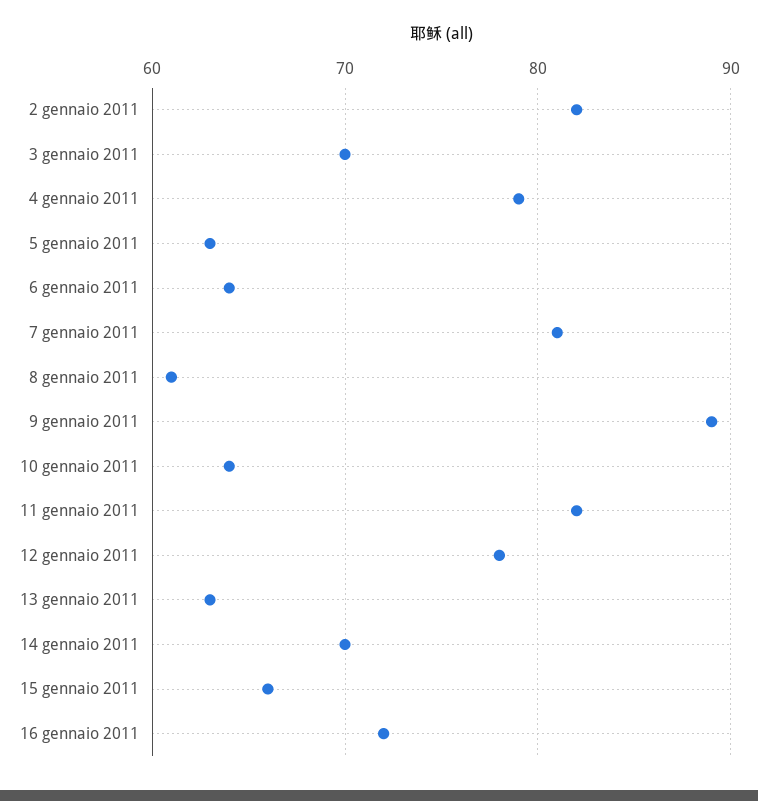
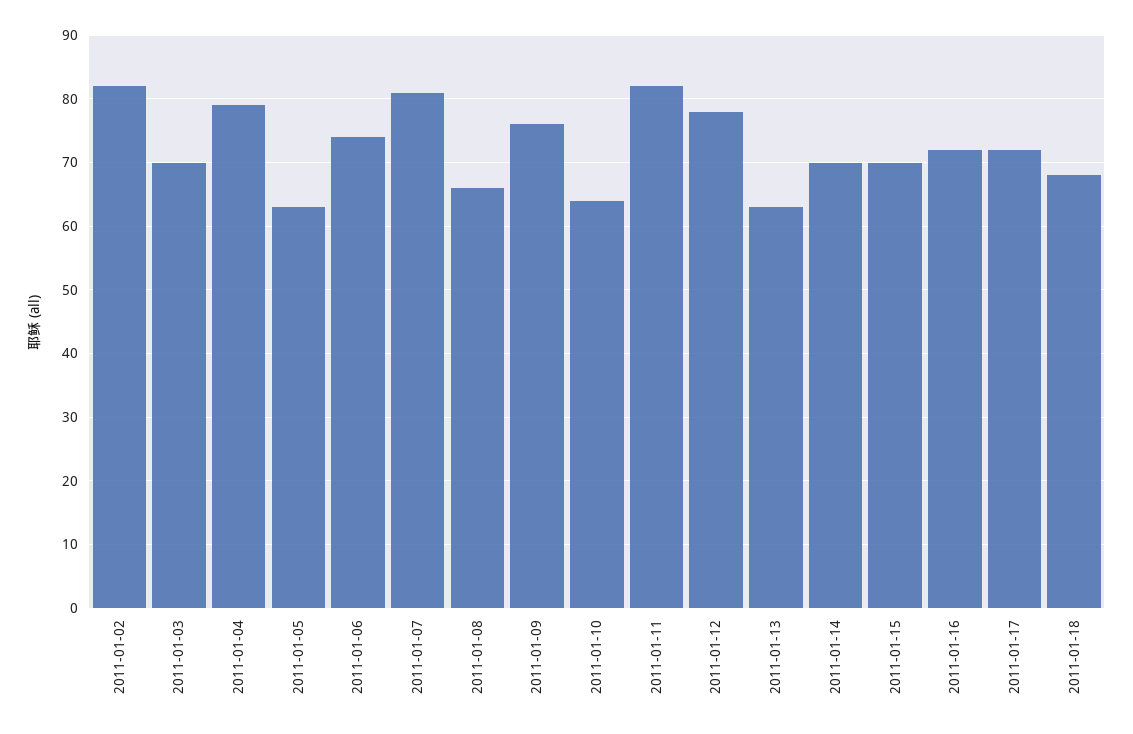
6 gennaio 2011: 64 -> 74
8 gennaio 2011: 61 -> 66
9 gennaio 2011: 89 -> 76
15 gennaio 2011: 66 -> 70
2011-01-17: none -> 72
2011-01-18: none -> 68

